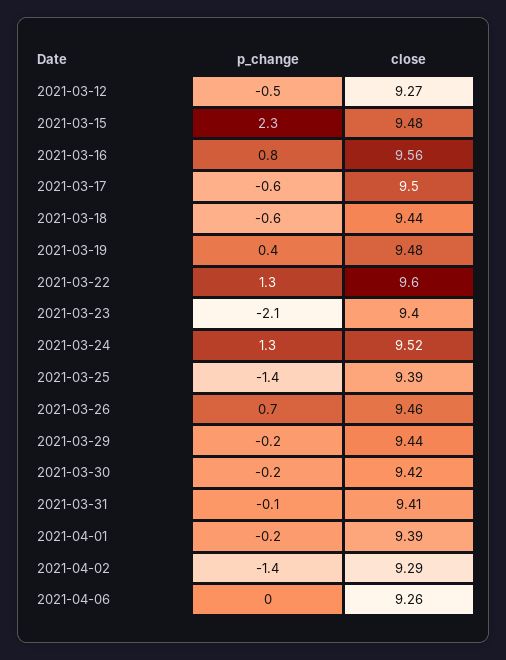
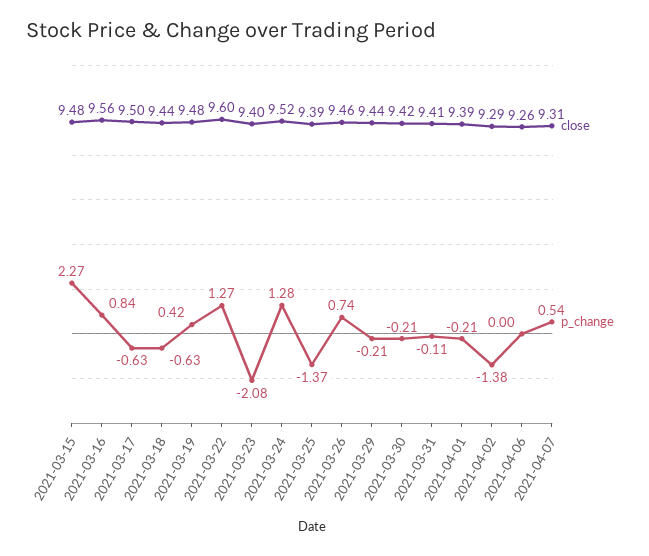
p_change, 2021-03-12: -0.5 -> none
close, 2021-03-12: 9.27 -> none
close, 2021-04-07: none -> 9.31
p_change, 2021-04-07: none -> 0.54

